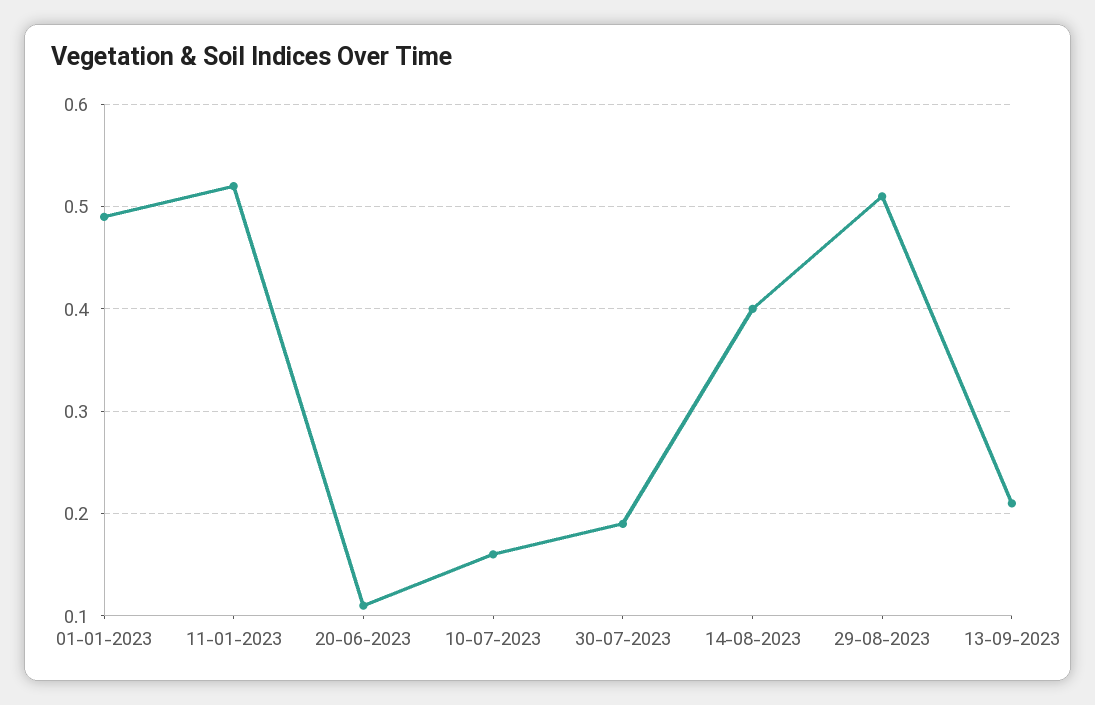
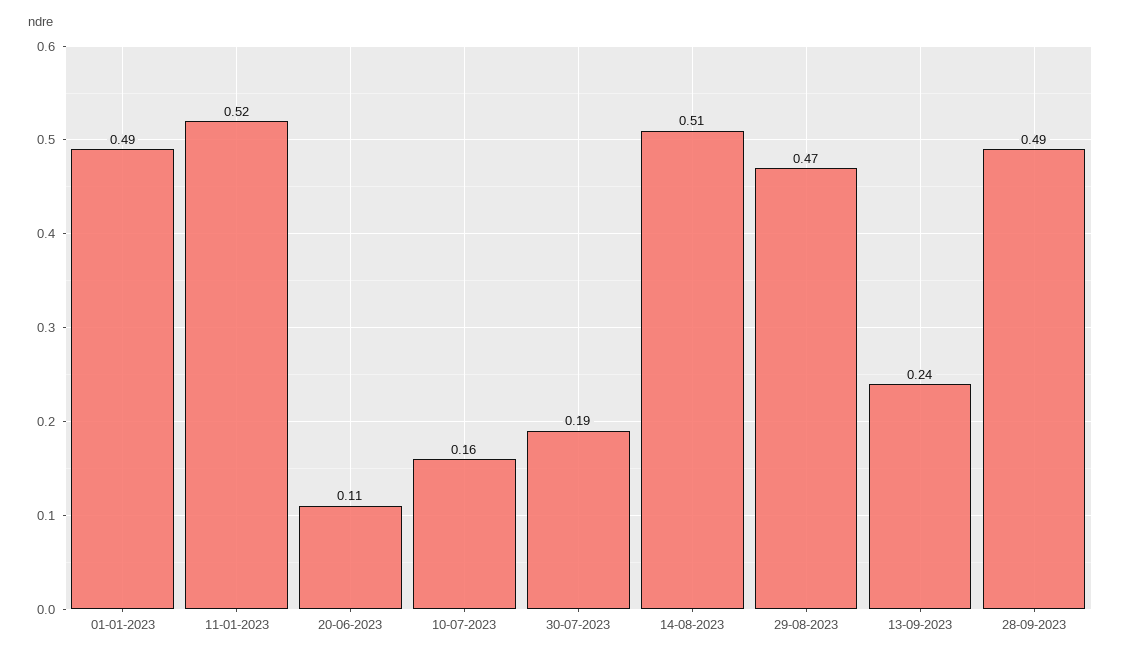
14-08-2023: 0.4 -> 0.51
29-08-2023: 0.51 -> 0.47
13-09-2023: 0.21 -> 0.24
28-09-2023: none -> 0.49

